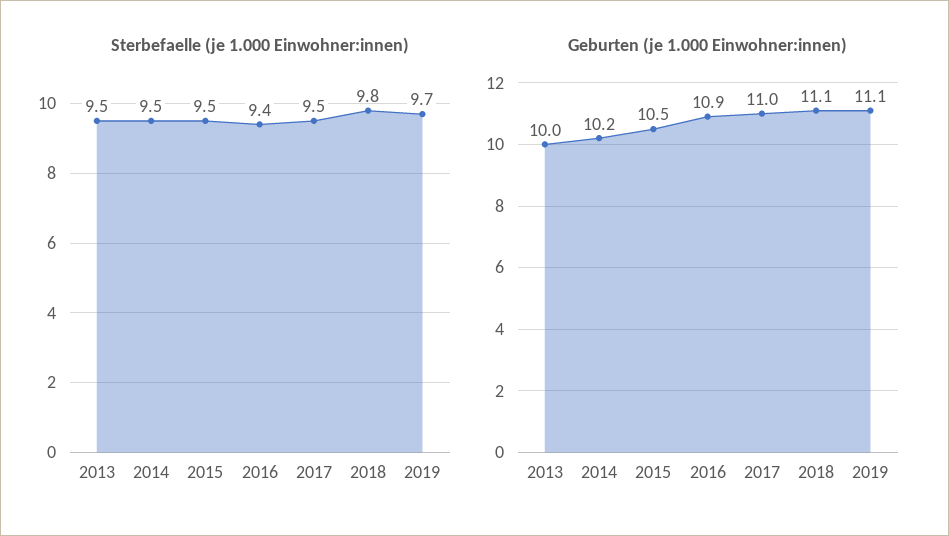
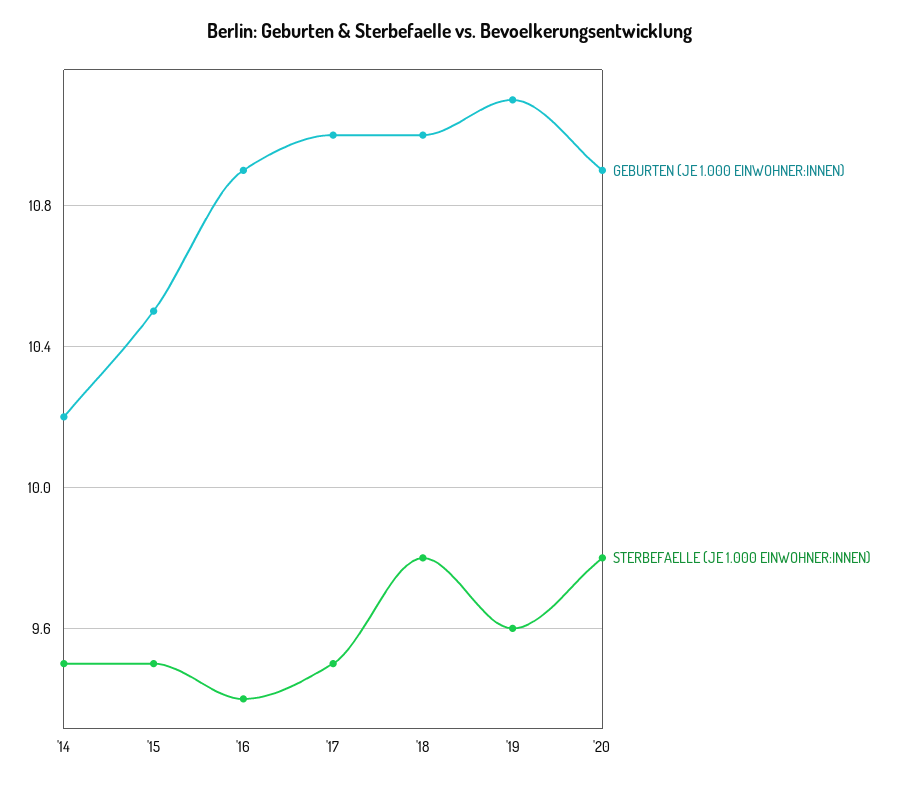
Sterbefaelle (je 1.000 Einwohner:innen), 2013: 9.5 -> none
Sterbefaelle (je 1.000 Einwohner:innen), 2019: 9.7 -> 9.6
Geburten (je 1.000 Einwohner:innen), 2013: 10 -> none
Geburten (je 1.000 Einwohner:innen), 2018: 11.1 -> 11
Geburten (je 1.000 Einwohner:innen), '20: none -> 10.9
Sterbefaelle (je 1.000 Einwohner:innen), '20: none -> 9.8

